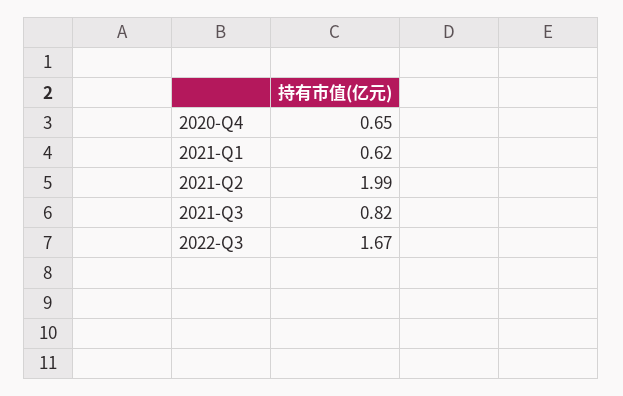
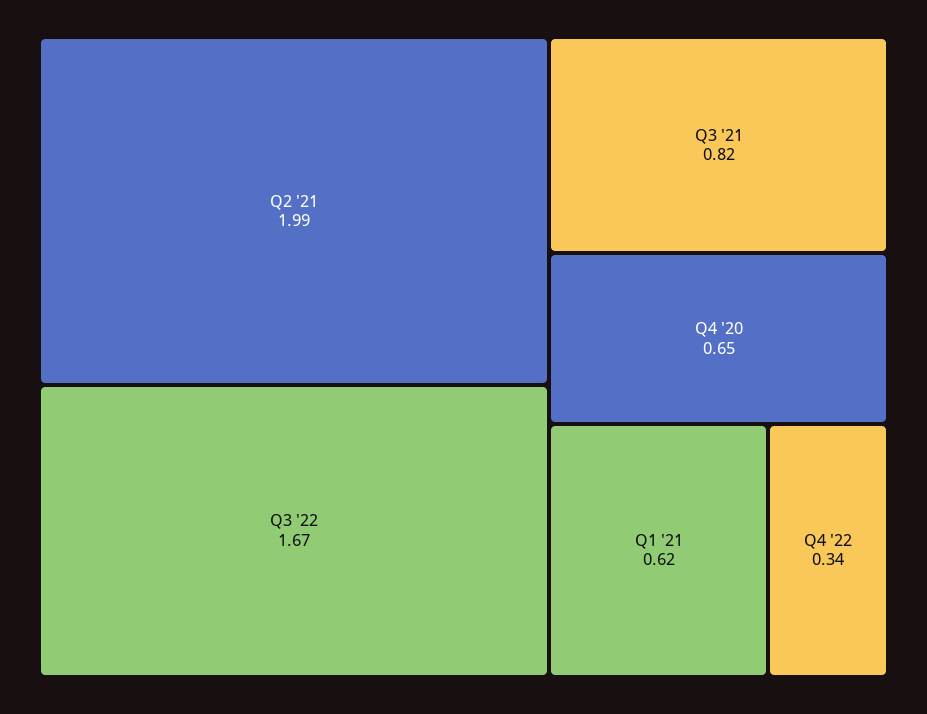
Q4 '22: none -> 0.34

